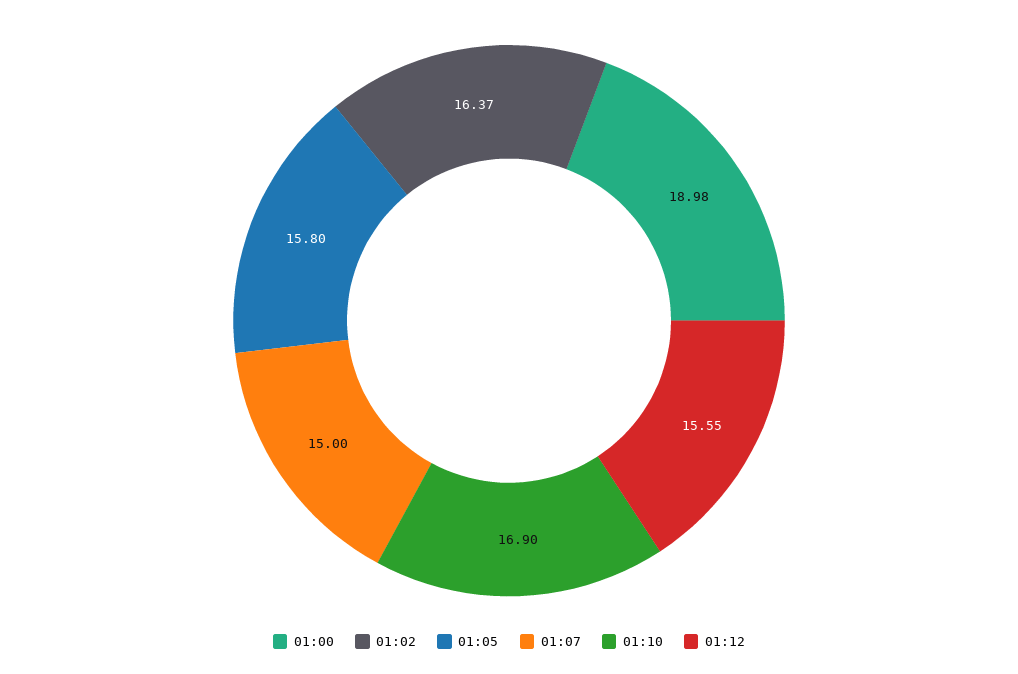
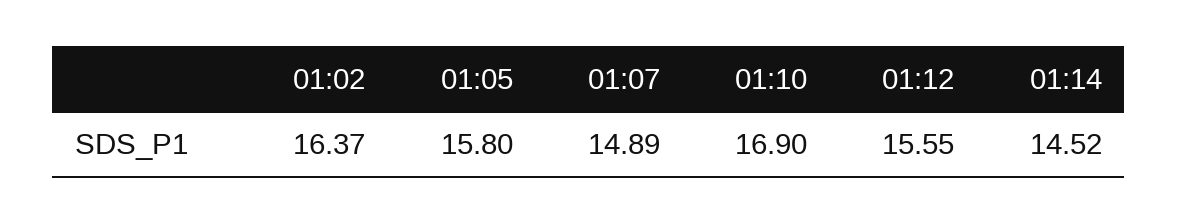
01:00: 18.98 -> none
01:07: 15 -> 14.89
01:14: none -> 14.52

